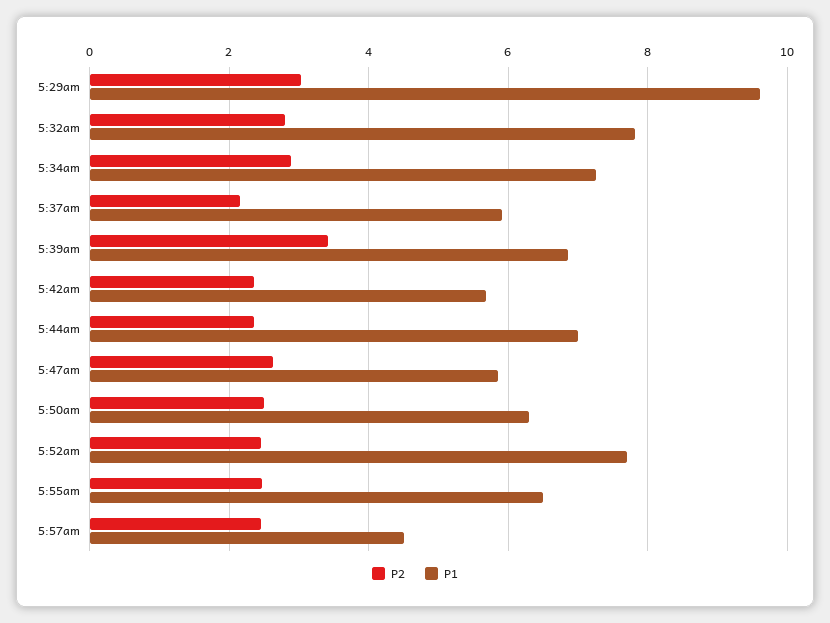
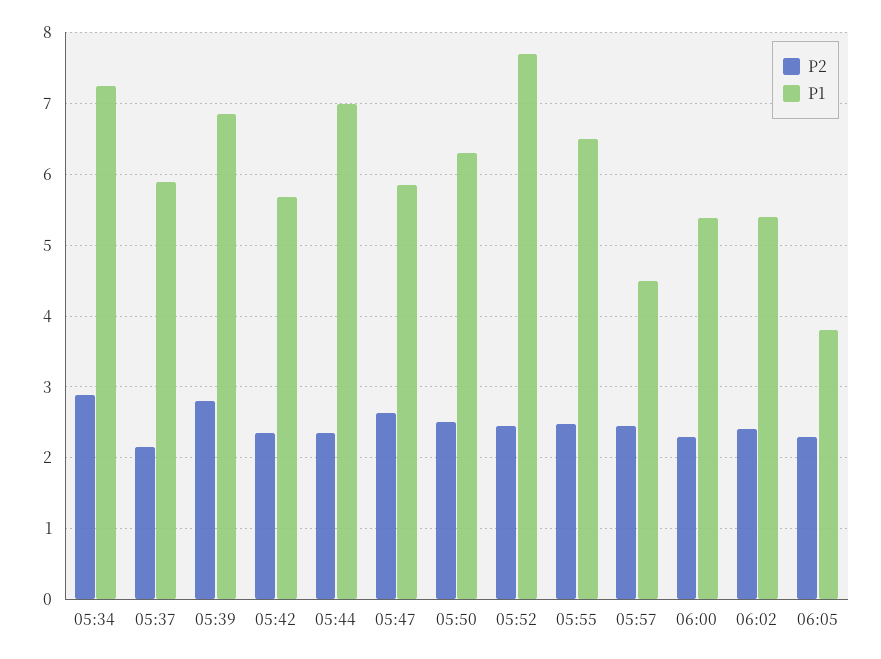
P2, 5:29am: 3 -> none
P1, 5:29am: 9.6 -> none
P2, 5:32am: 2.8 -> none
P1, 5:32am: 7.8 -> none
P2, 5:39am: 3.4 -> 2.8
P2, 06:00: none -> 2.3
P1, 06:00: none -> 5.4
P2, 06:02: none -> 2.4
P1, 06:02: none -> 5.4
P2, 06:05: none -> 2.3
P1, 06:05: none -> 3.8

